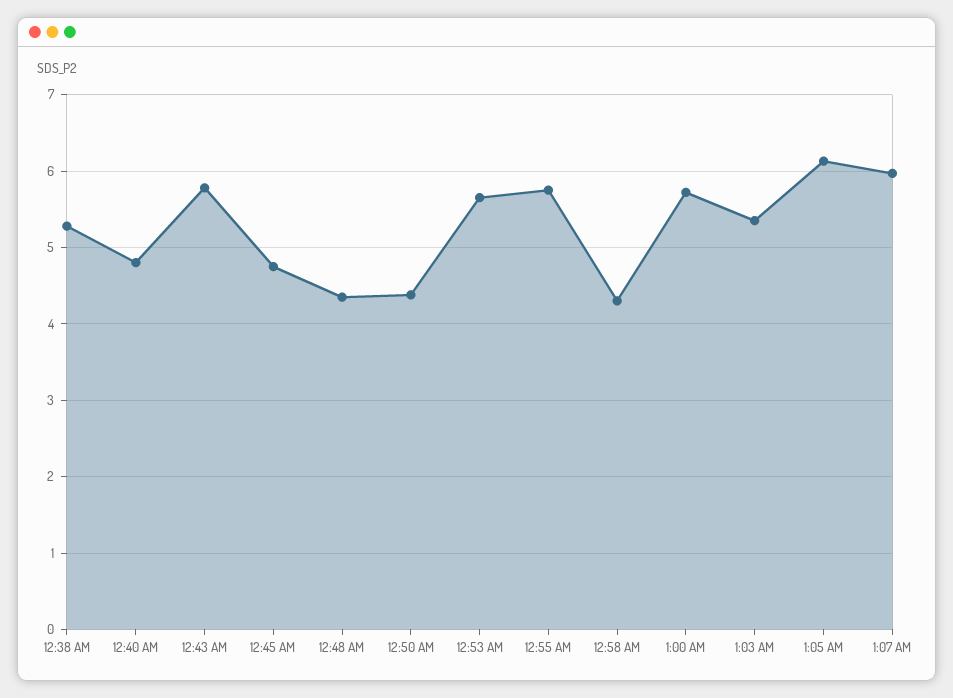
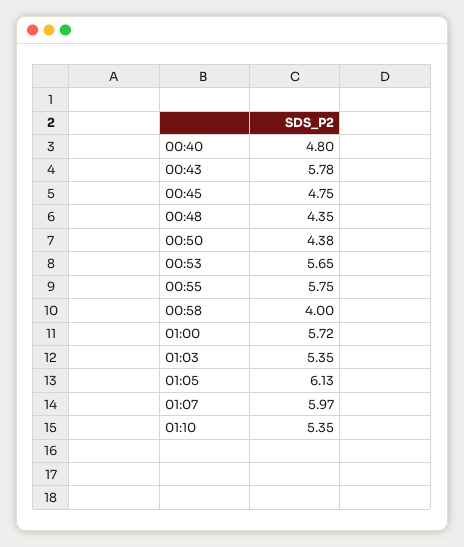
12:38 AM: 5.3 -> none
12:58 AM: 4.3 -> 4
01:10: none -> 5.35

